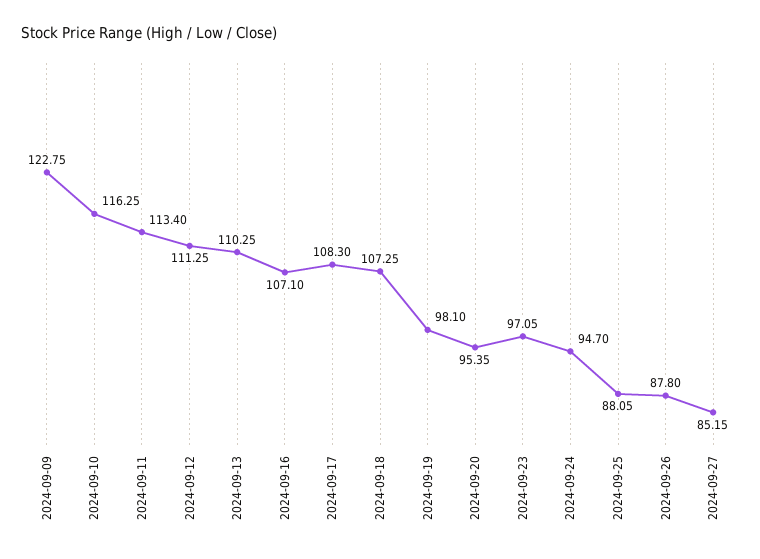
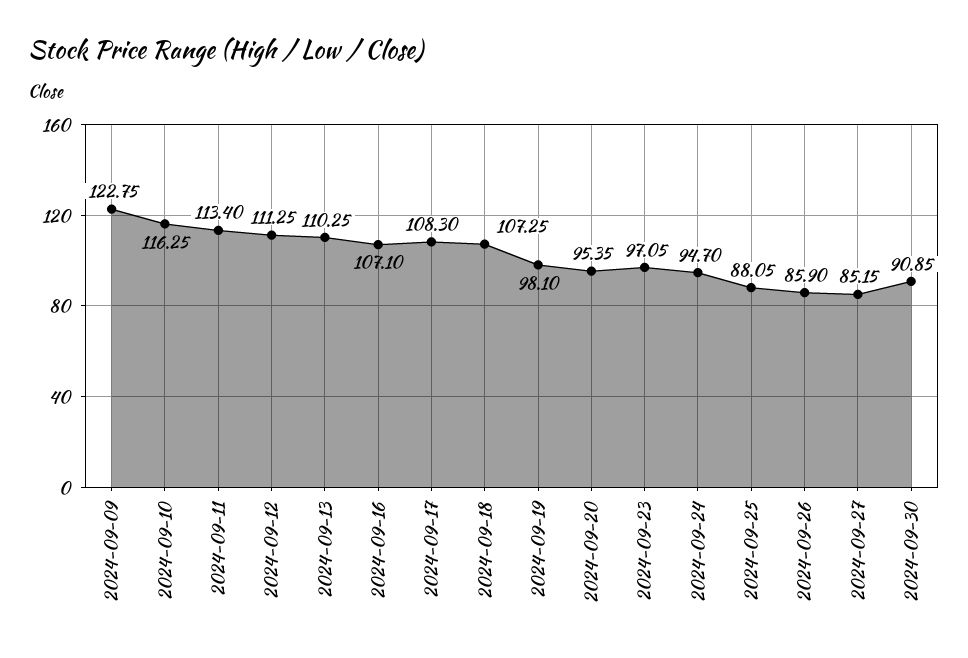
2024-09-26: 87.8 -> 85.9
2024-09-30: none -> 90.85

